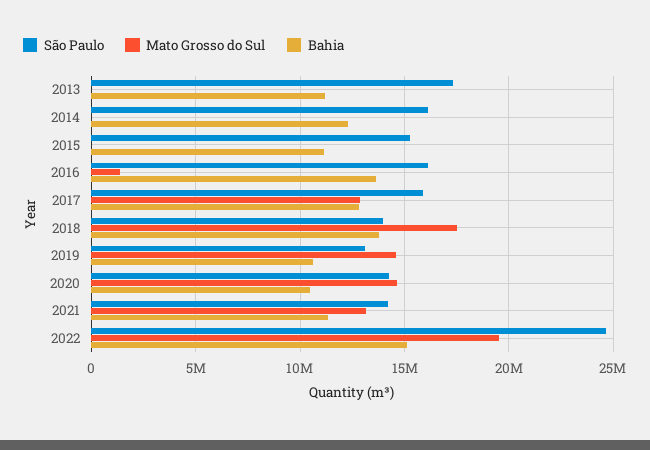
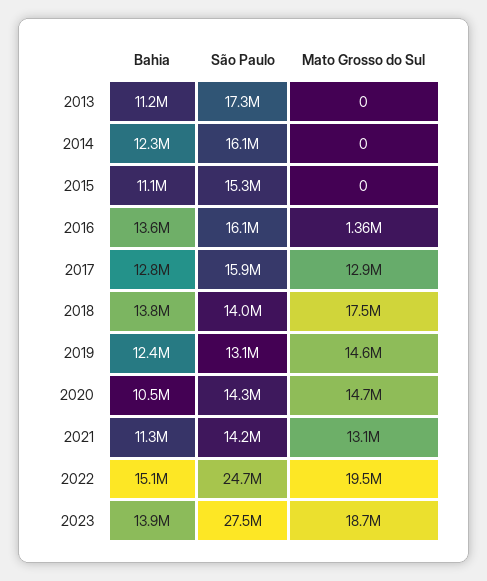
Bahia, 2019: 10500000 -> 12400000
Bahia, 2023: none -> 13900000
São Paulo, 2023: none -> 27500000
Mato Grosso do Sul, 2023: none -> 18700000

